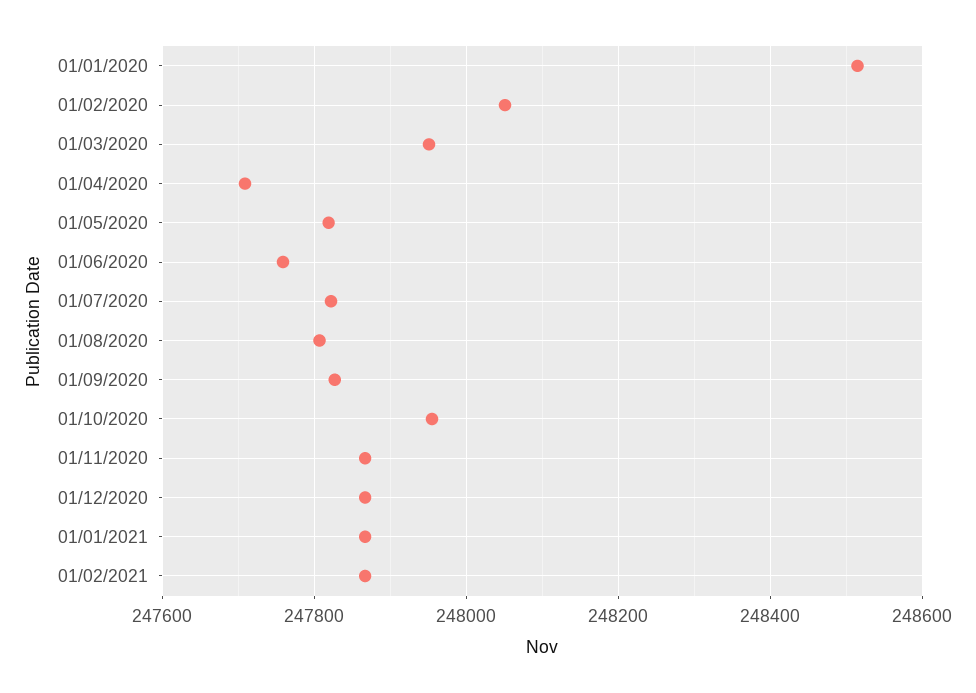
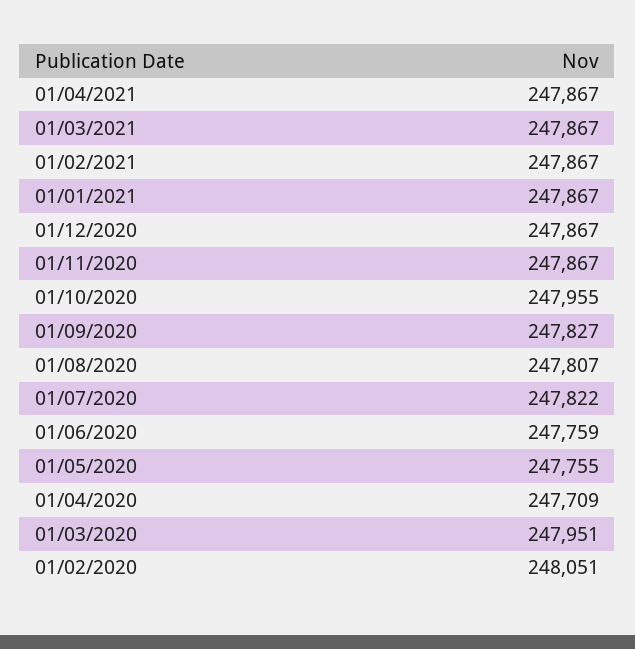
01/01/2020: 248520 -> none
01/05/2020: 247820 -> 247755
01/04/2021: none -> 247867
01/03/2021: none -> 247867

